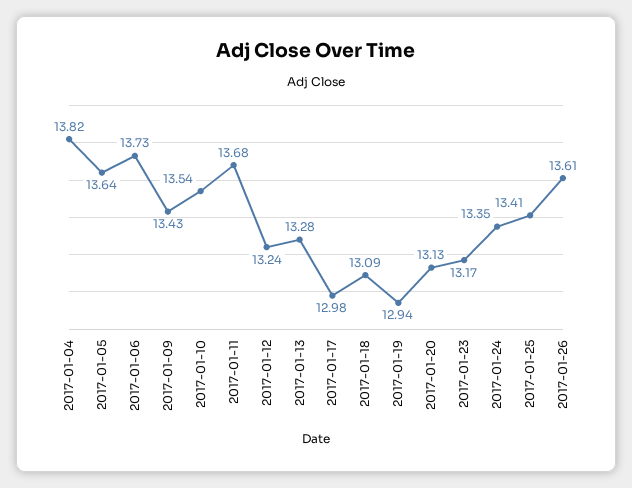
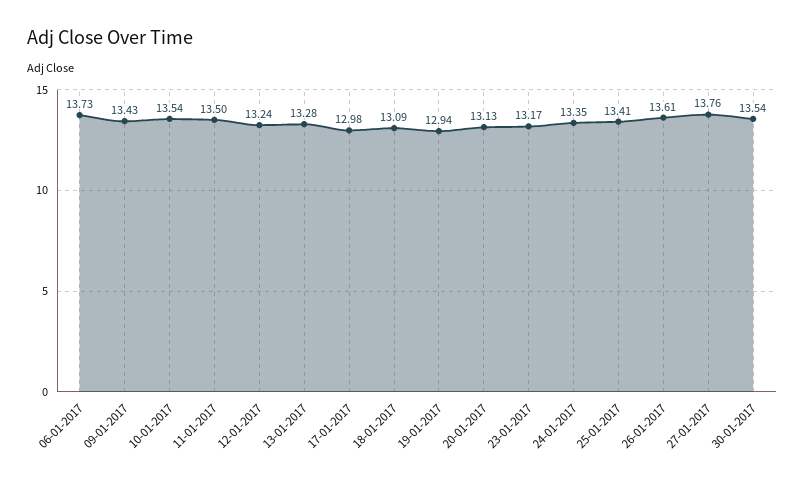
2017-01-04: 13.82 -> none
2017-01-05: 13.64 -> none
2017-01-11: 13.68 -> 13.5
27-01-2017: none -> 13.76
30-01-2017: none -> 13.54

